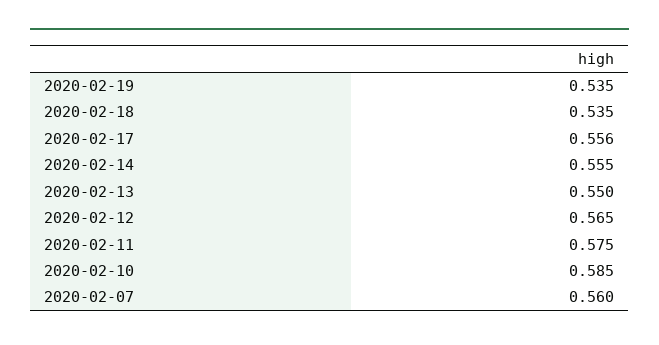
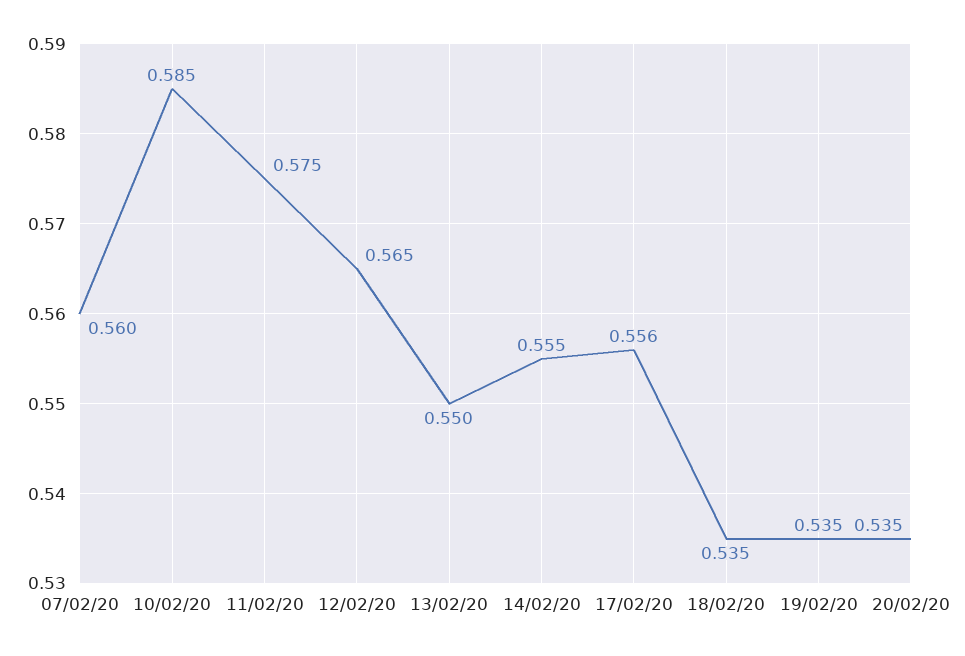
20/02/20: none -> 0.535

